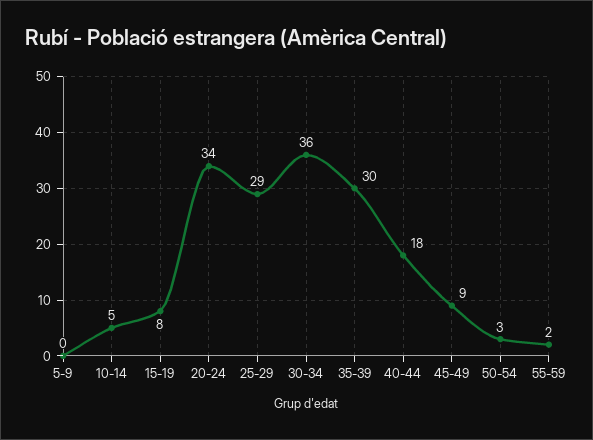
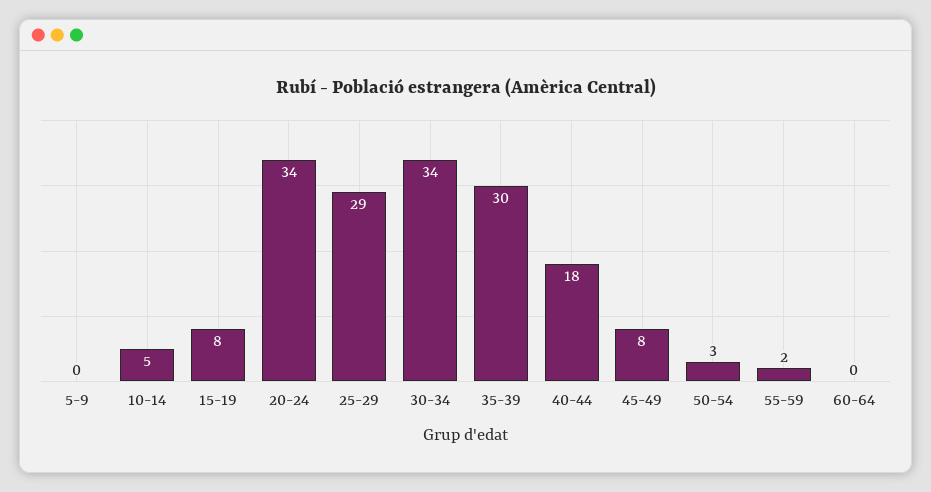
30-34: 36 -> 34
45-49: 9 -> 8
60-64: none -> 0

